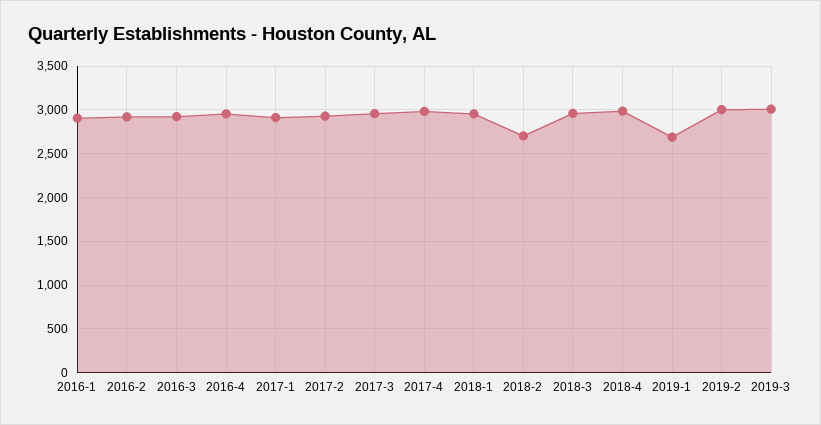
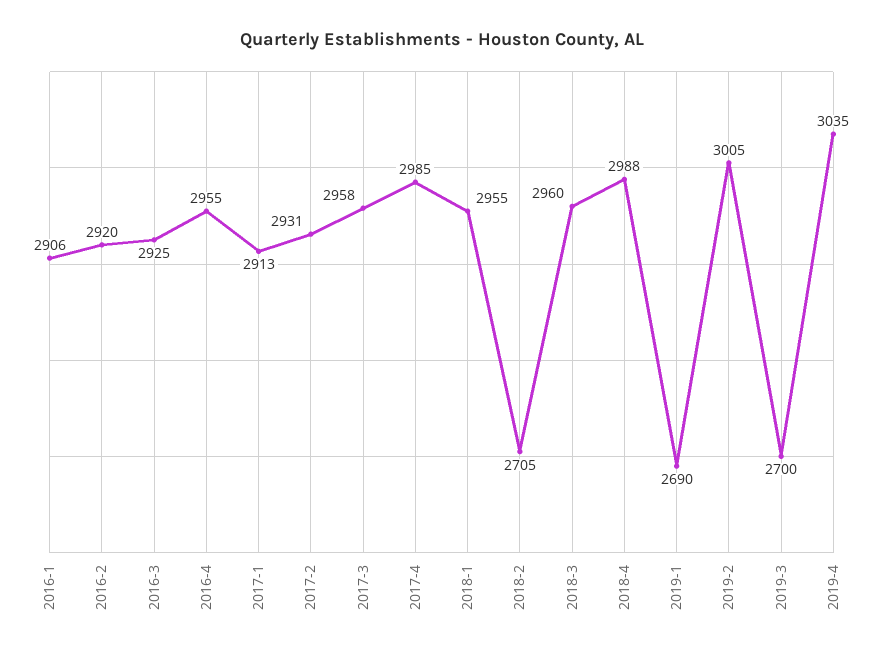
2019-3: 3000 -> 2700
2019-4: none -> 3035

